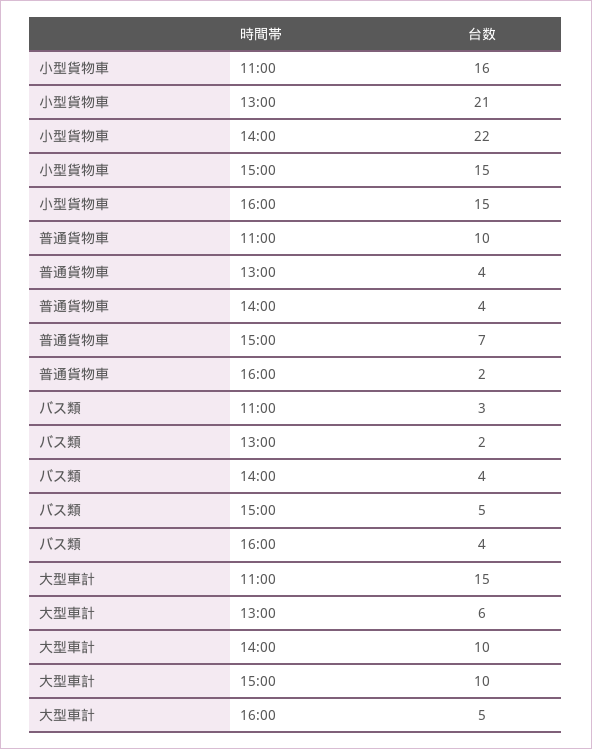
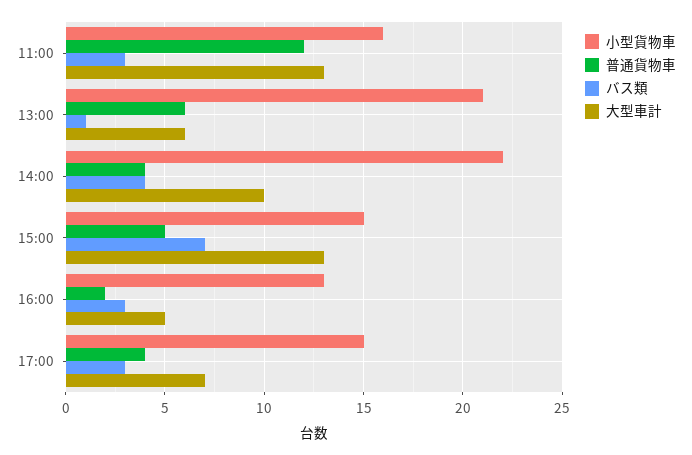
小型貨物車, 16:00: 15 -> 13
普通貨物車, 11:00: 10 -> 12
普通貨物車, 13:00: 4 -> 6
普通貨物車, 15:00: 7 -> 5
バス類, 13:00: 2 -> 1
バス類, 15:00: 5 -> 7
バス類, 16:00: 4 -> 3
大型車計, 11:00: 15 -> 13
大型車計, 15:00: 10 -> 13
小型貨物車, 17:00: none -> 15
普通貨物車, 17:00: none -> 4
バス類, 17:00: none -> 3
大型車計, 17:00: none -> 7

